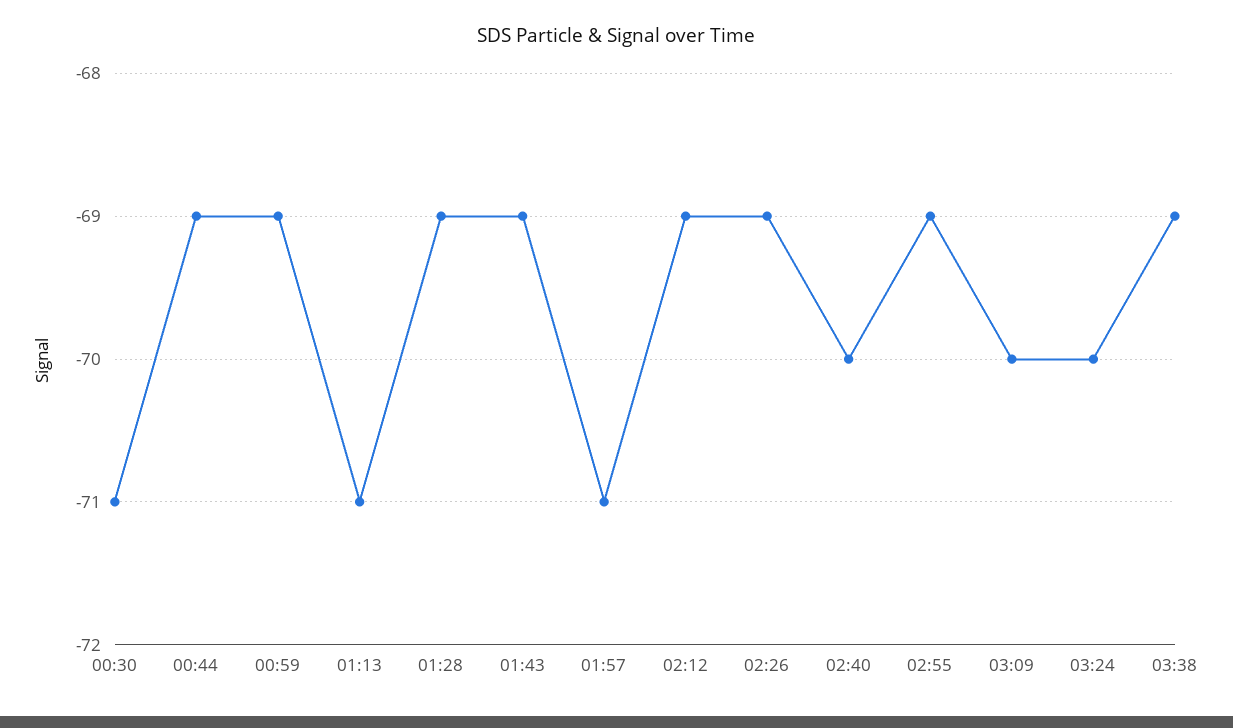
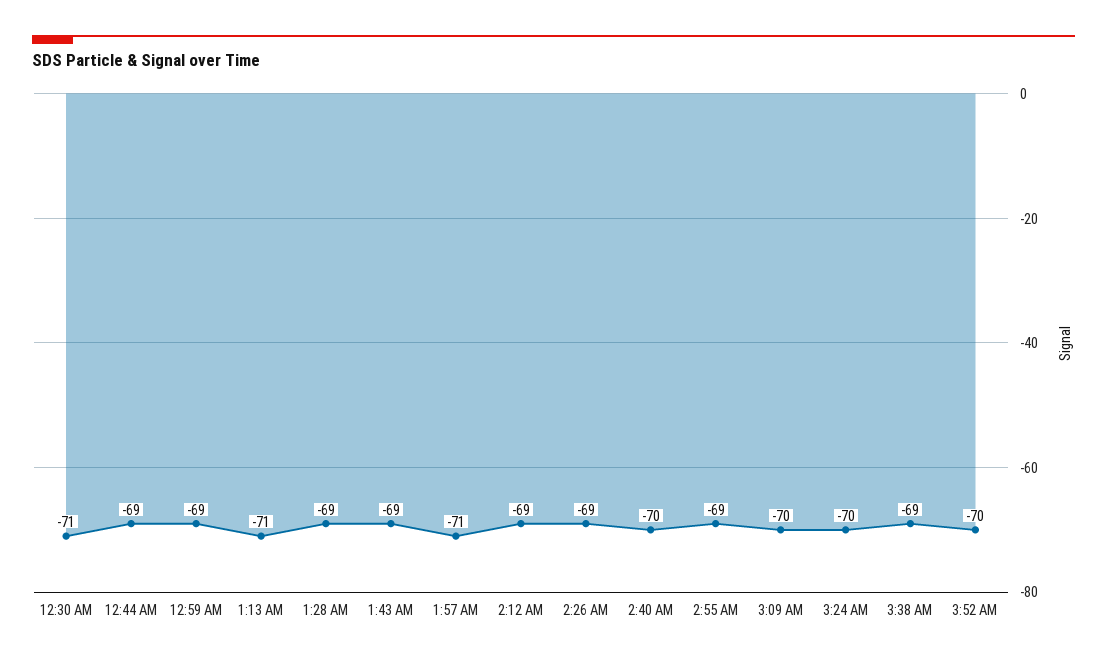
3:52 AM: none -> -70

